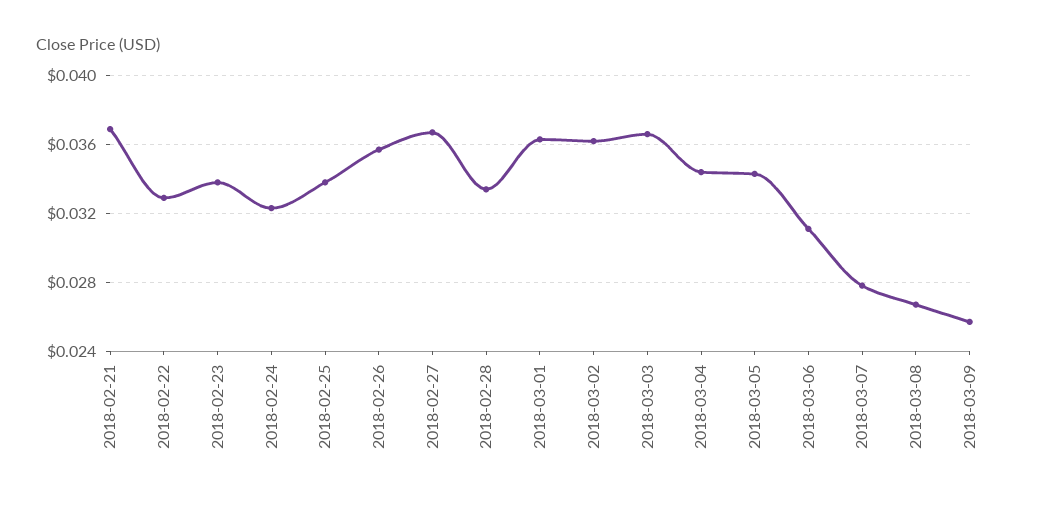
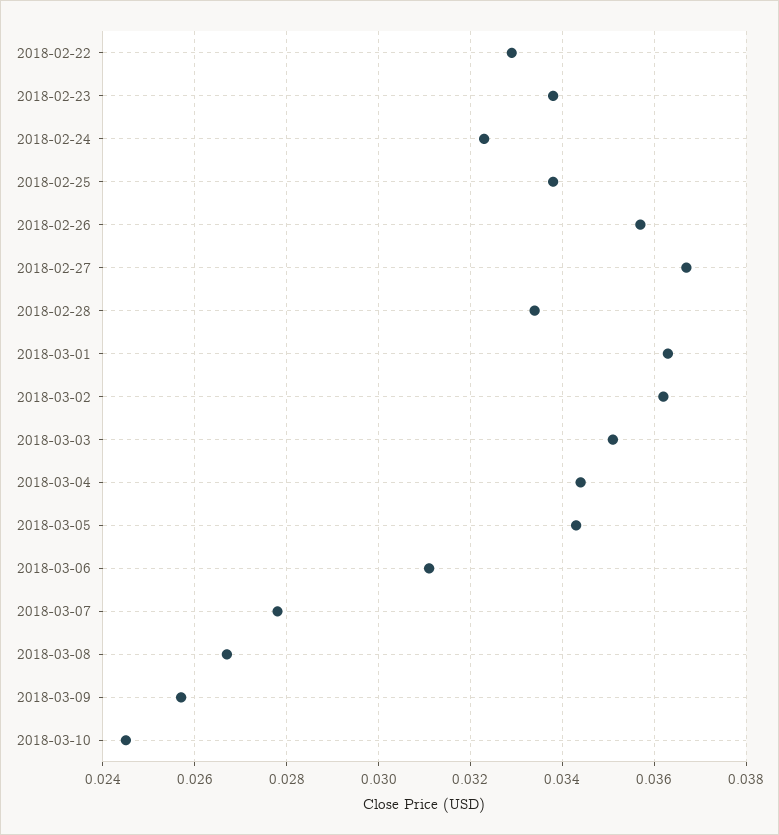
2018-02-21: 0.037 -> none
2018-03-03: 0.0365 -> 0.035
2018-03-10: none -> 0.0245

